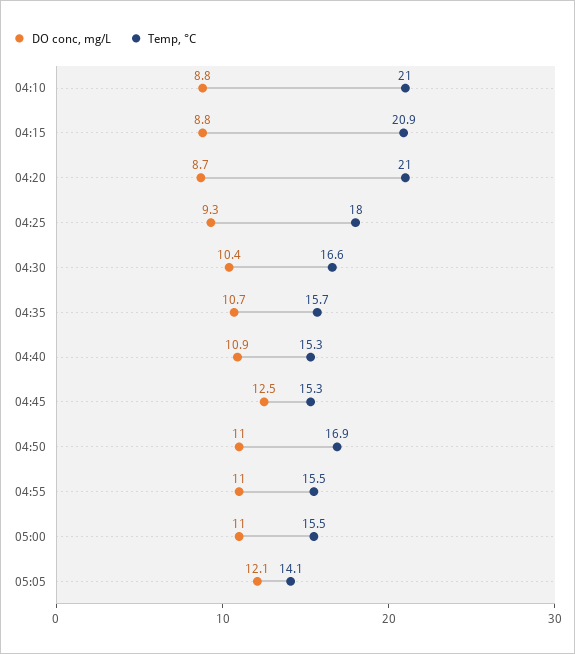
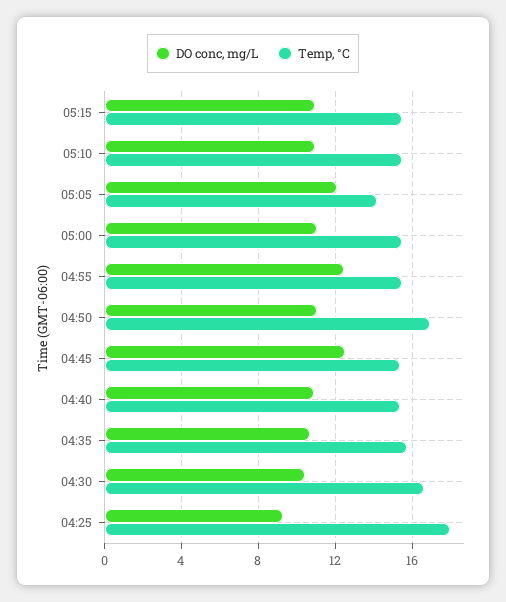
DO conc, mg/L, 04:10: 8.8 -> none
Temp, °C, 04:10: 21 -> none
DO conc, mg/L, 04:15: 8.8 -> none
Temp, °C, 04:15: 20.9 -> none
DO conc, mg/L, 04:20: 8.7 -> none
Temp, °C, 04:20: 21 -> none
DO conc, mg/L, 04:55: 11 -> 12.5
DO conc, mg/L, 05:15: none -> 11
Temp, °C, 05:15: none -> 15.5
DO conc, mg/L, 05:10: none -> 11
Temp, °C, 05:10: none -> 15.5

